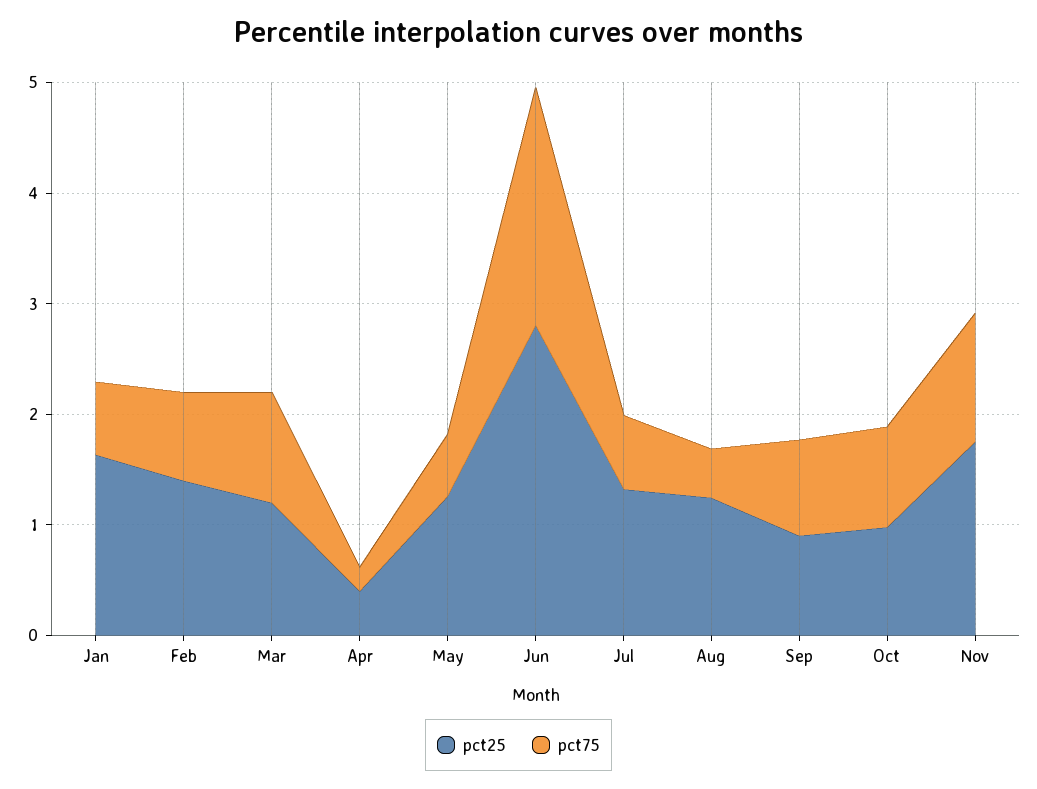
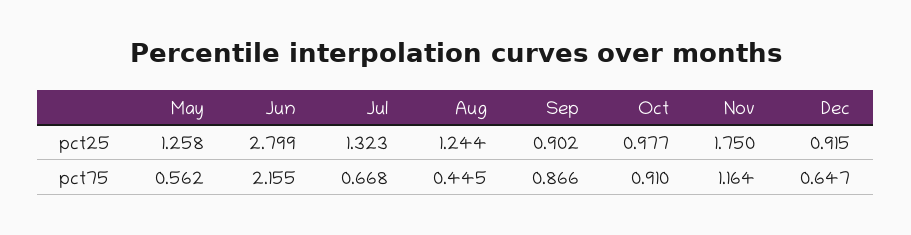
pct25, Jan: 1.6 -> none
pct75, Jan: 0.6 -> none
pct25, Feb: 1.4 -> none
pct75, Feb: 0.8 -> none
pct25, Mar: 1.2 -> none
pct75, Mar: 1 -> none
pct25, Apr: 0.4 -> none
pct75, Apr: 0.2 -> none
pct25, Dec: none -> 0.915
pct75, Dec: none -> 0.647

